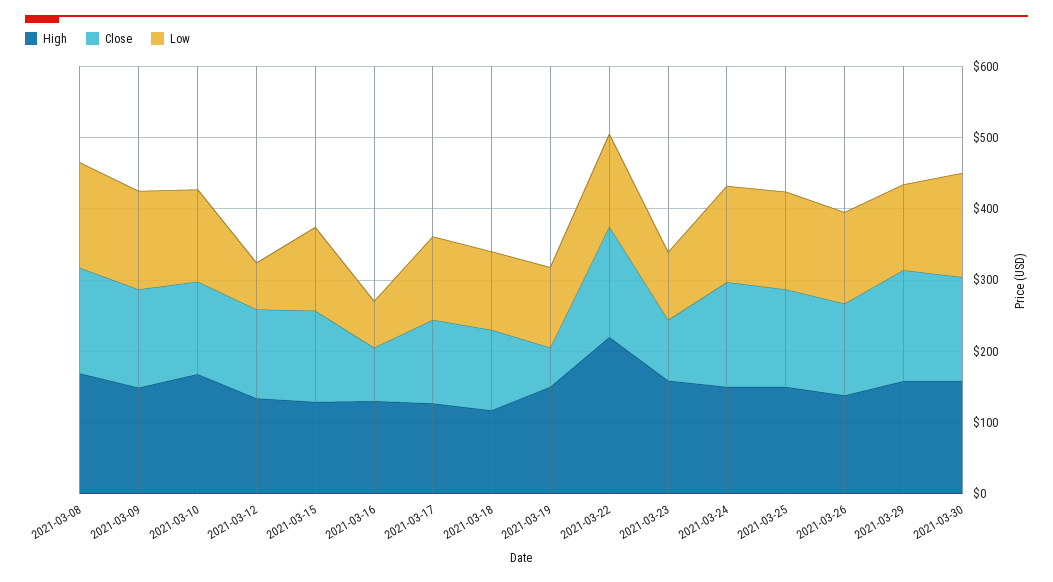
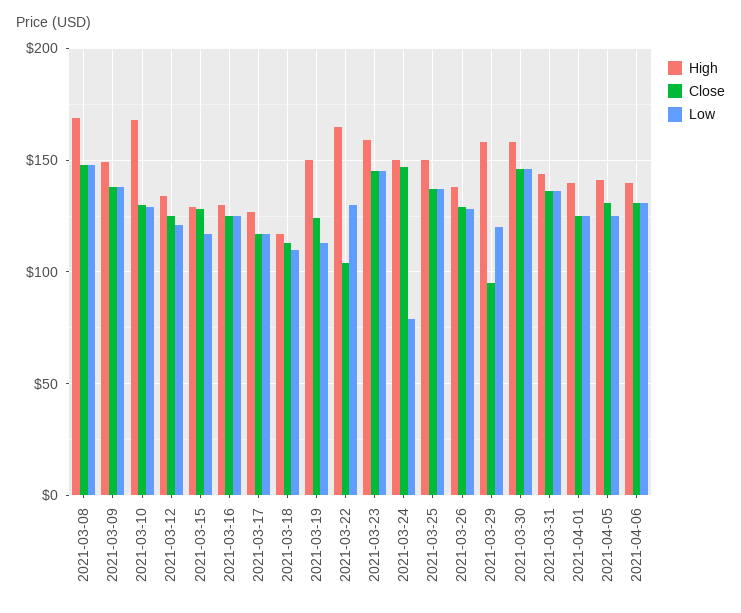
Low, 2021-03-12: 60 -> 120
Close, 2021-03-16: 80 -> 125
Low, 2021-03-16: 60 -> 125
Close, 2021-03-19: 60 -> 125
High, 2021-03-22: 220 -> 165
Close, 2021-03-22: 160 -> 105
Close, 2021-03-23: 80 -> 145
Low, 2021-03-23: 100 -> 145
Low, 2021-03-24: 140 -> 80
Close, 2021-03-29: 160 -> 95
High, 2021-03-31: none -> 145
Close, 2021-03-31: none -> 135
Low, 2021-03-31: none -> 135
High, 2021-04-01: none -> 140
Close, 2021-04-01: none -> 125
Low, 2021-04-01: none -> 125
High, 2021-04-05: none -> 140
Close, 2021-04-05: none -> 130
Low, 2021-04-05: none -> 125
High, 2021-04-06: none -> 140
Close, 2021-04-06: none -> 130
Low, 2021-04-06: none -> 130

